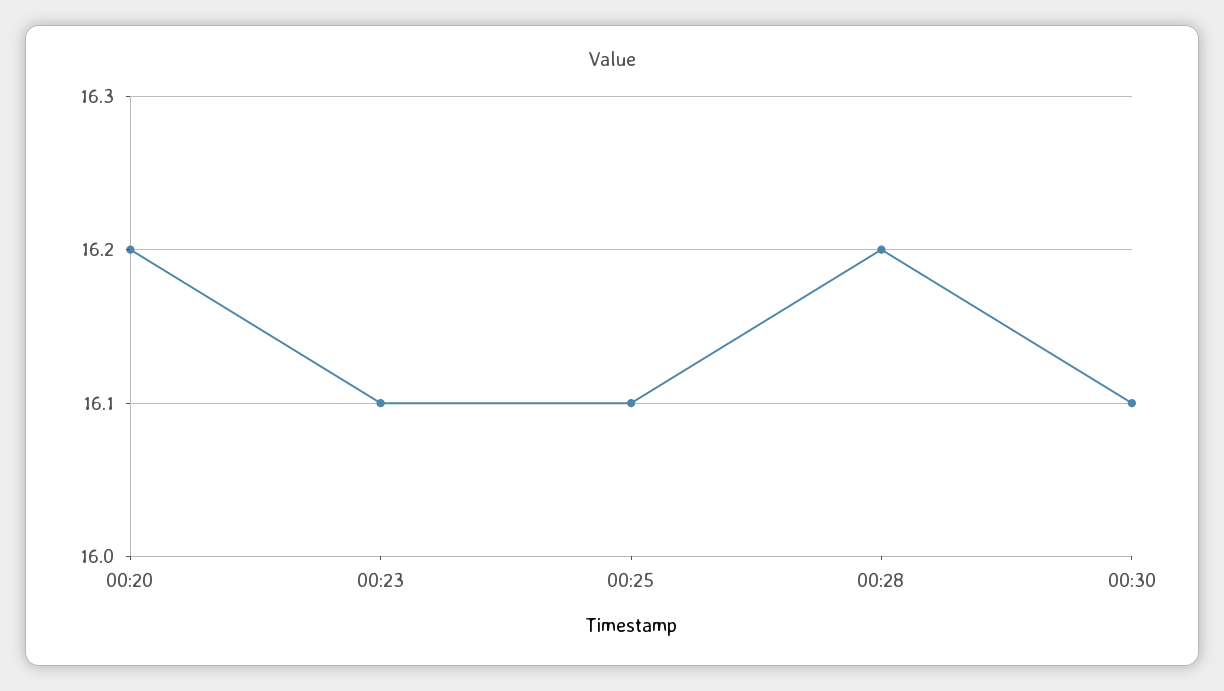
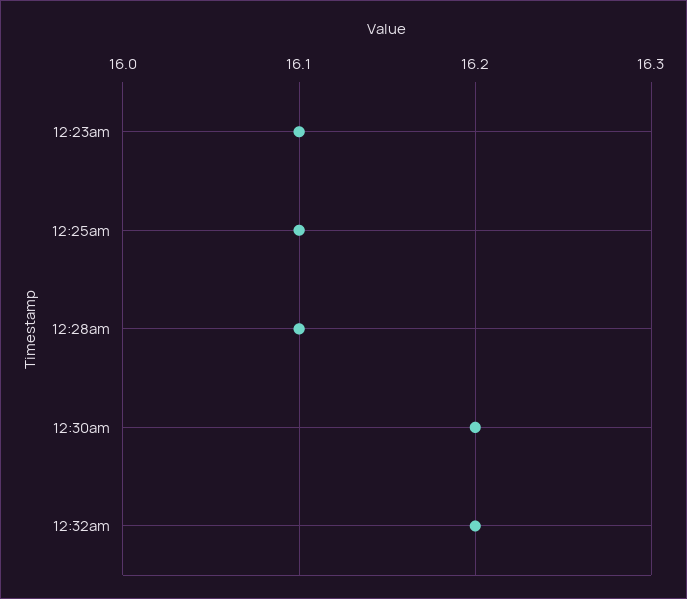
00:20: 16.2 -> none
00:28: 16.2 -> 16.1
00:30: 16.1 -> 16.2
12:32am: none -> 16.2

